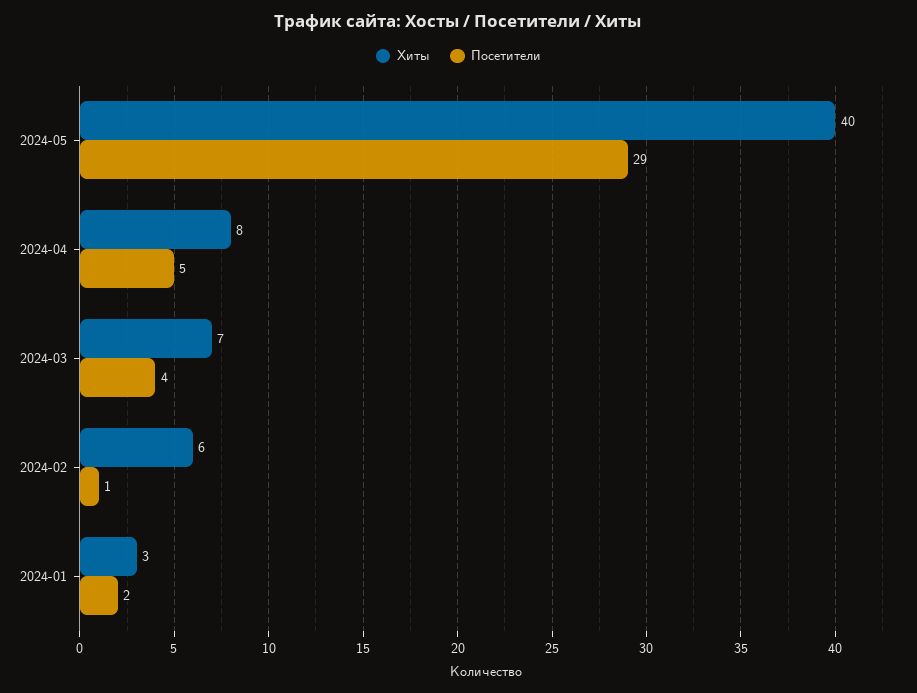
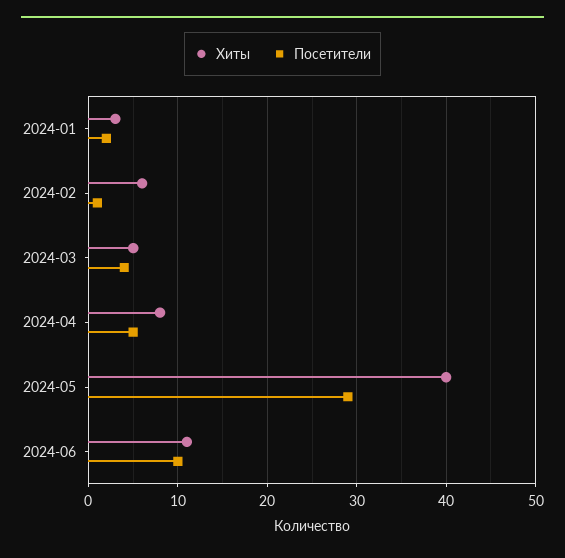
Хиты, 2024-03: 7 -> 5
Хиты, 2024-06: none -> 11
Посетители, 2024-06: none -> 10

